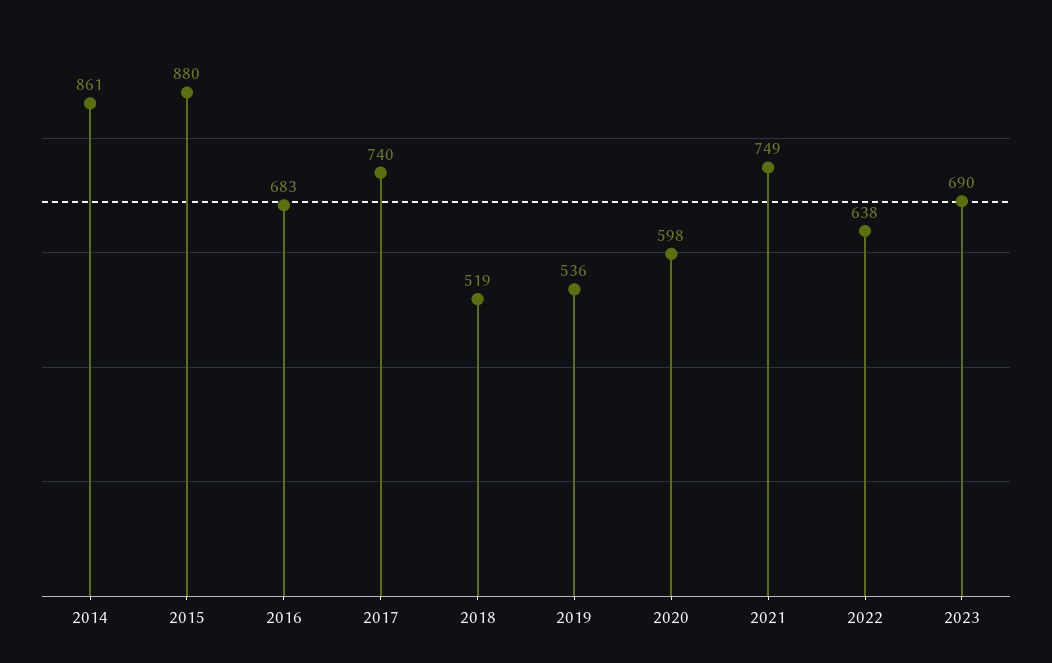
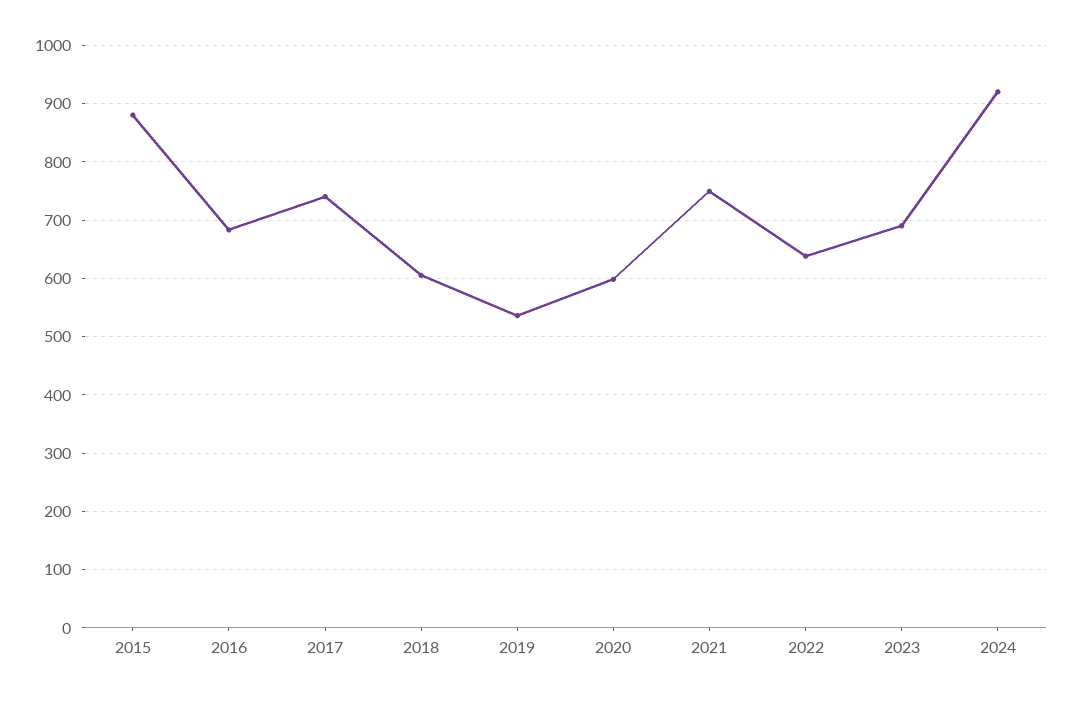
2014: 861 -> none
2018: 519 -> 600
2024: none -> 920

